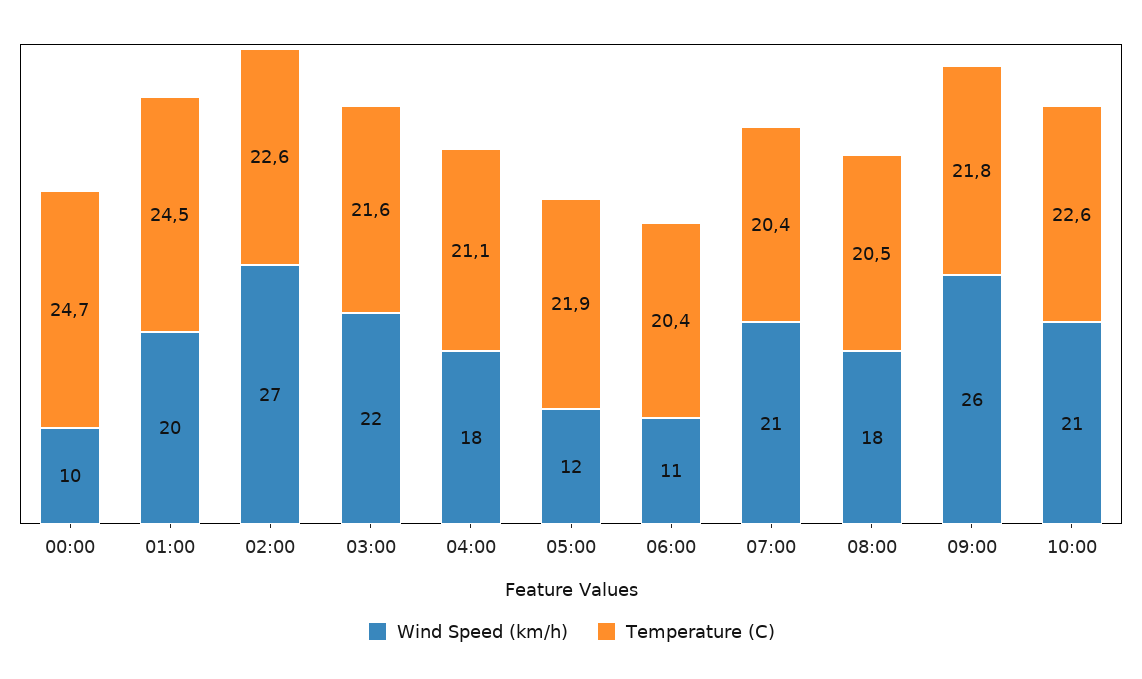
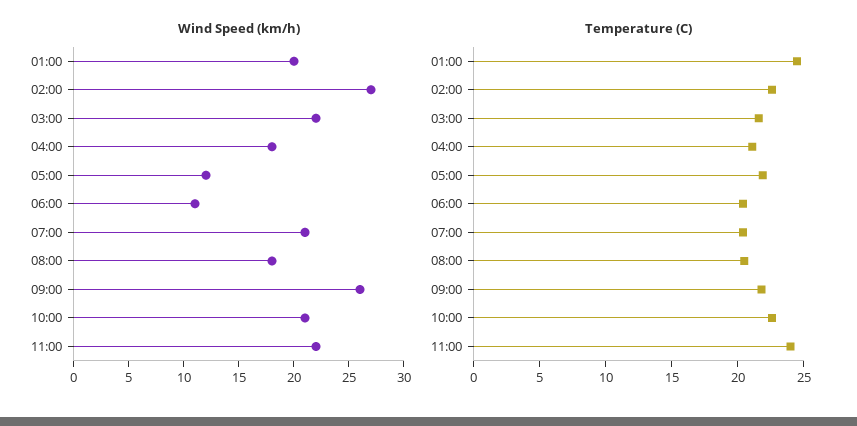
Wind Speed (km/h), 00:00: 10 -> none
Temperature (C), 00:00: 24.7 -> none
Wind Speed (km/h), 11:00: none -> 22
Temperature (C), 11:00: none -> 24

